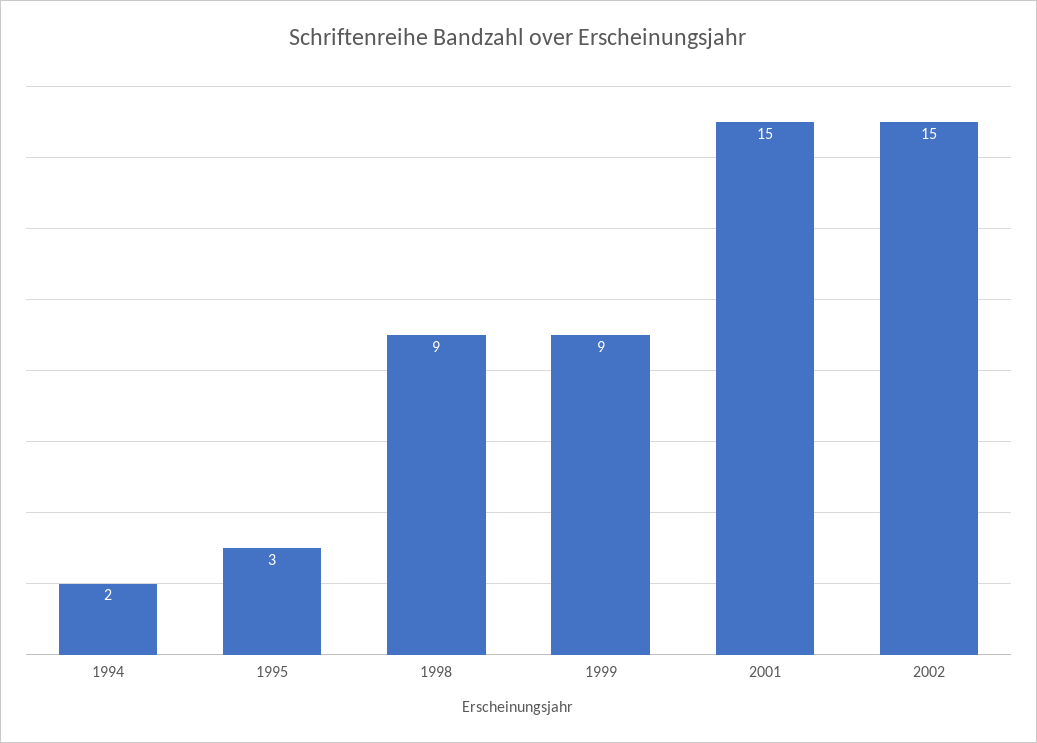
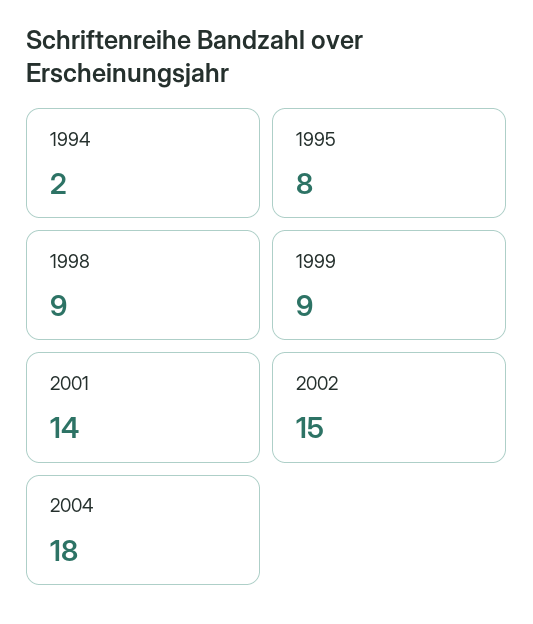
1995: 3 -> 8
2001: 15 -> 14
2004: none -> 18

